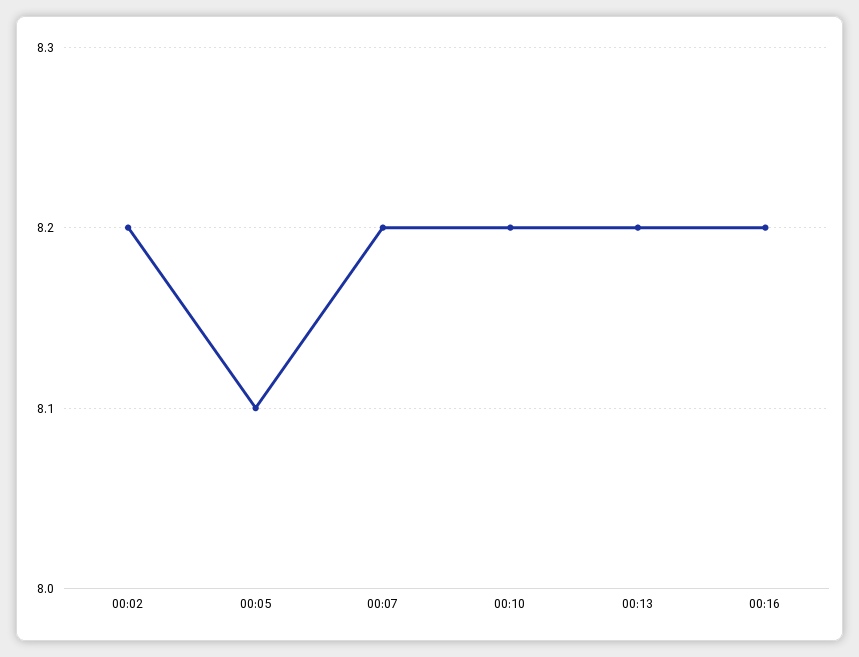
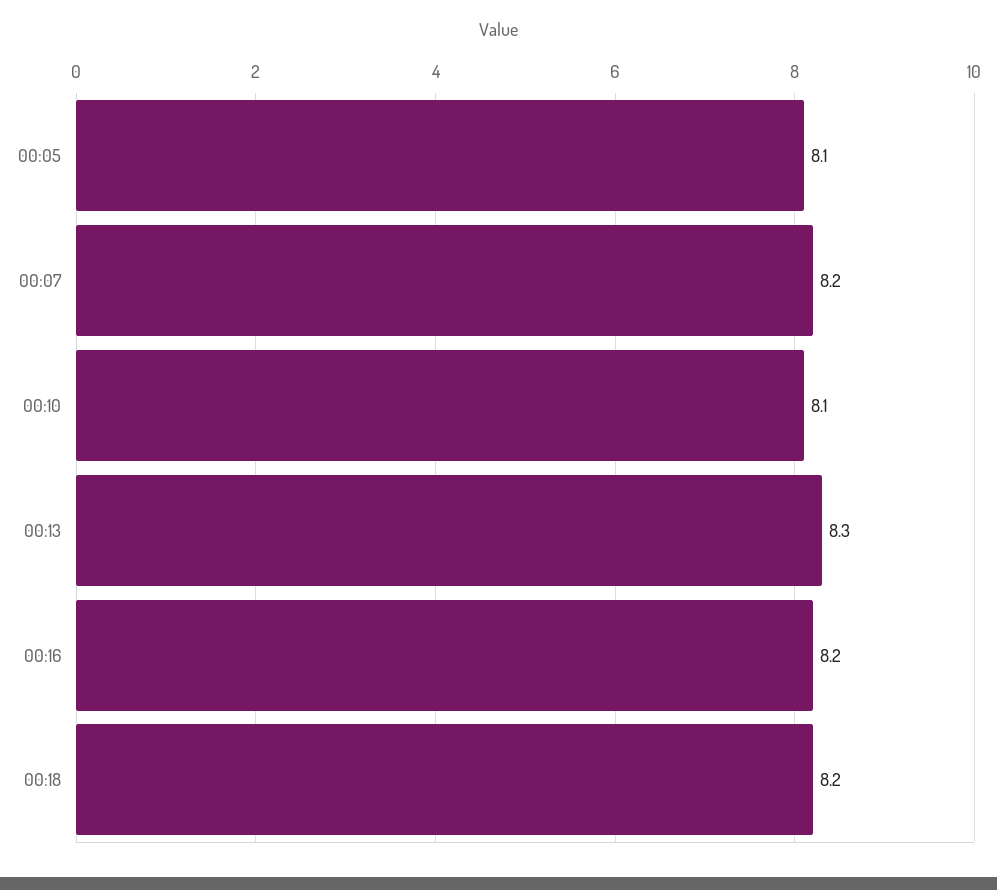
00:02: 8.2 -> none
00:10: 8.2 -> 8.1
00:13: 8.2 -> 8.3
00:18: none -> 8.2

